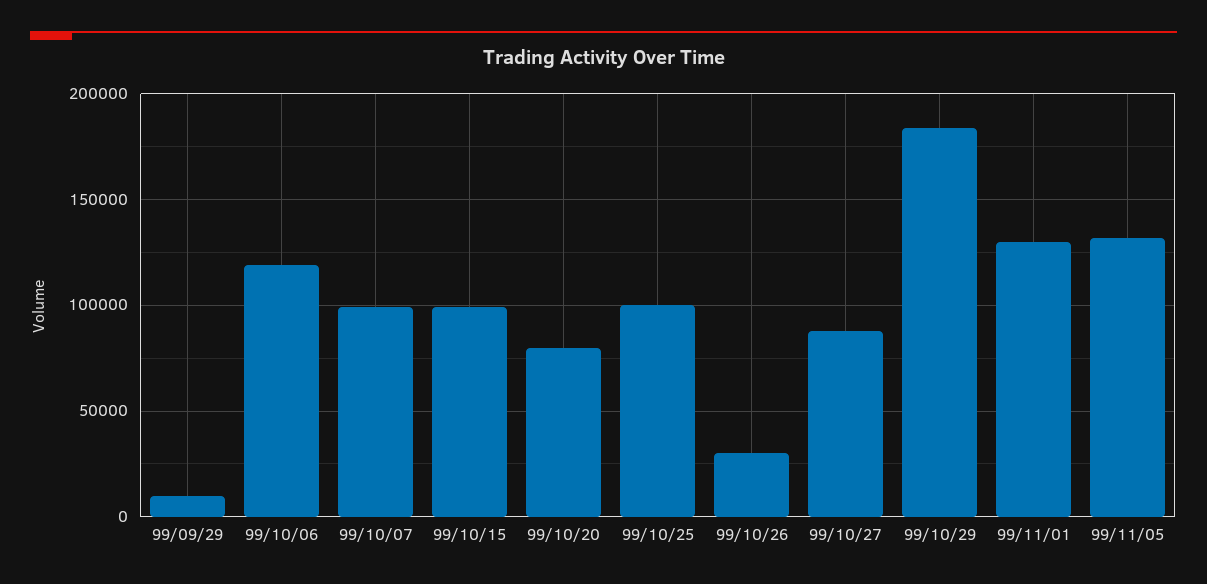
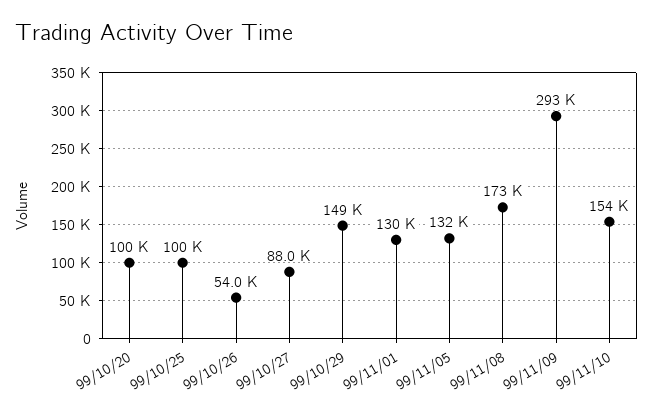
99/09/29: 10000 -> none
99/10/06: 120000 -> none
99/10/07: 100000 -> none
99/10/15: 100000 -> none
99/10/20: 80000 -> 100000
99/10/26: 30000 -> 54000
99/10/29: 185000 -> 149000
99/11/08: none -> 173000
99/11/09: none -> 293000
99/11/10: none -> 154000

